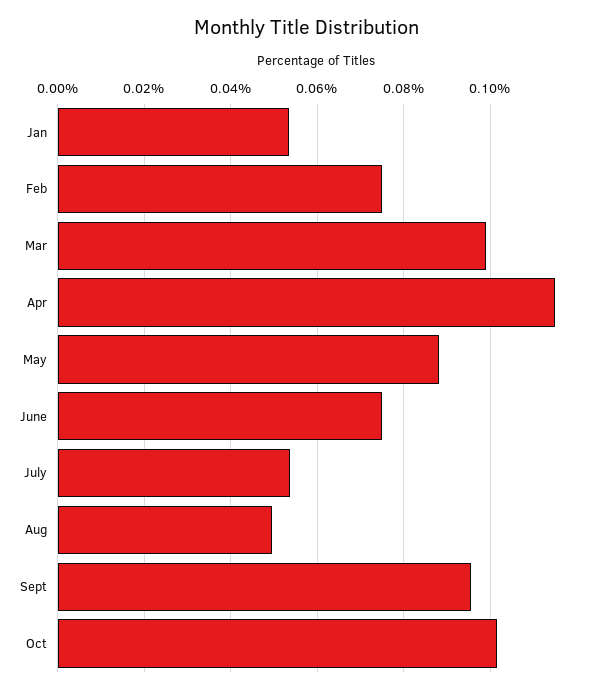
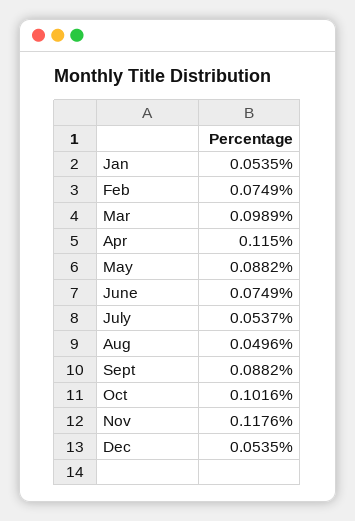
Sept: 0.096 -> 0.0882
Nov: none -> 0.1176
Dec: none -> 0.0535

